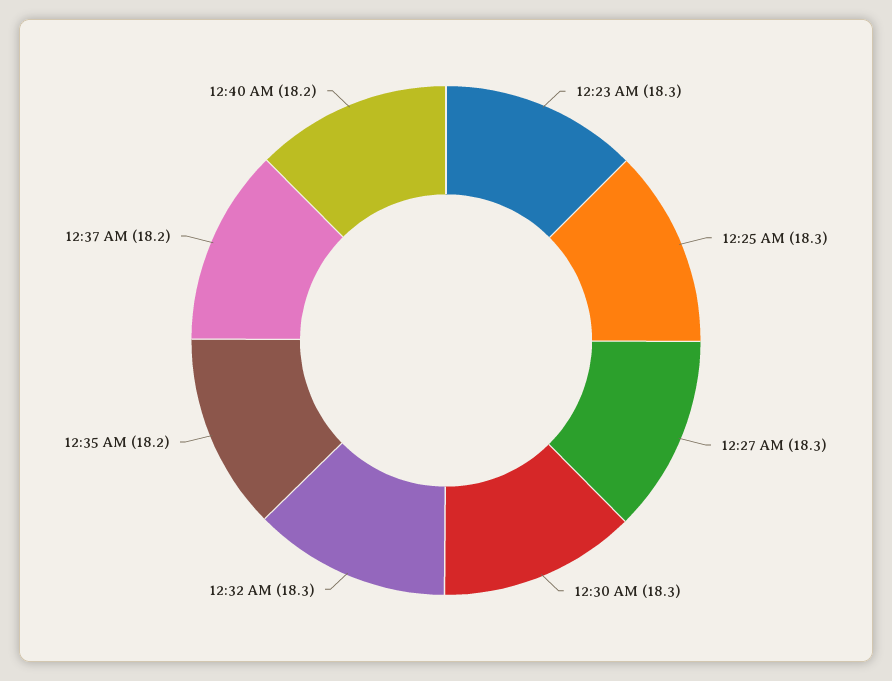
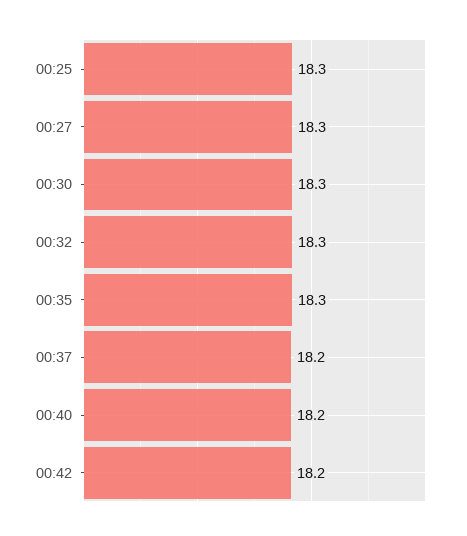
12:23 AM: 18.3 -> none
12:35 AM: 18.2 -> 18.3
00:42: none -> 18.2

